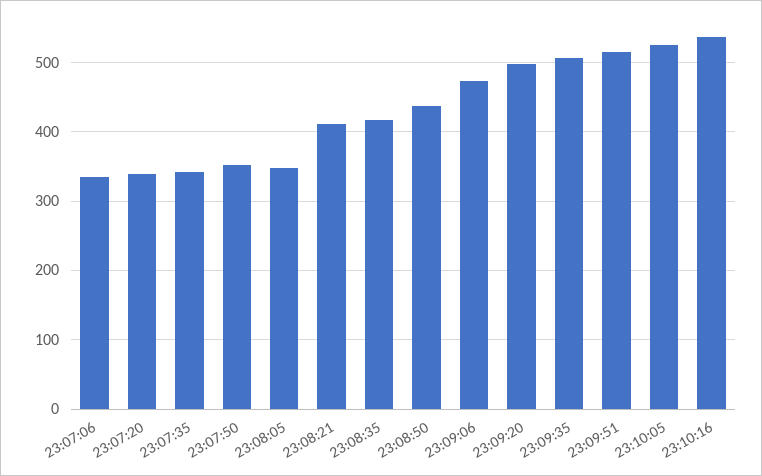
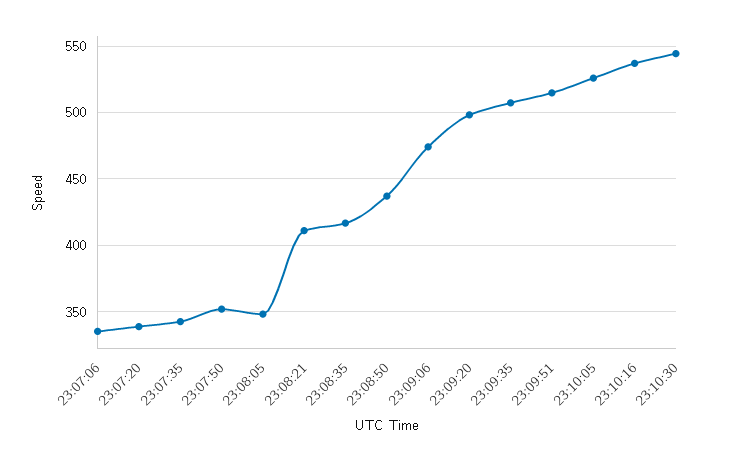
23:10:30: none -> 545

